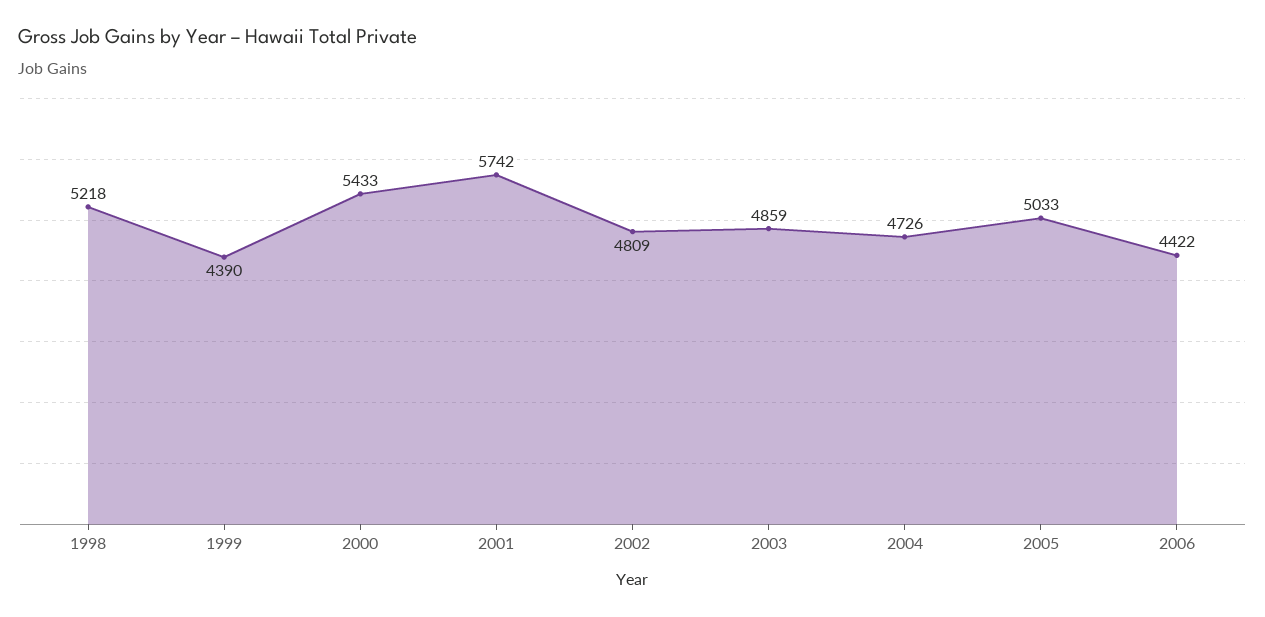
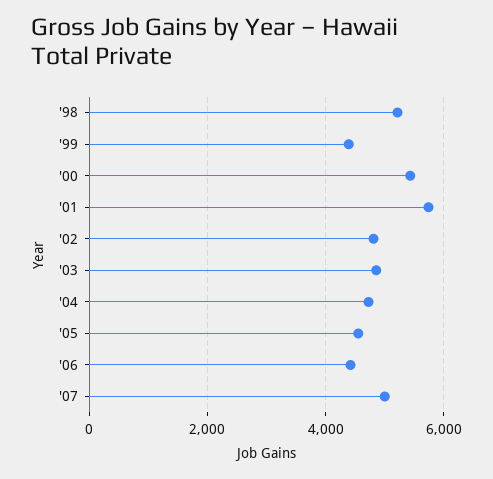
2005: 5033 -> 4600
'07: none -> 5000

